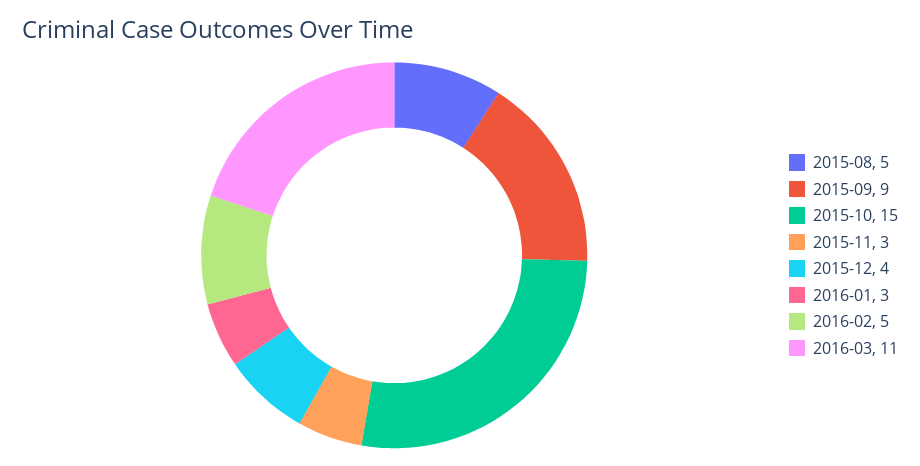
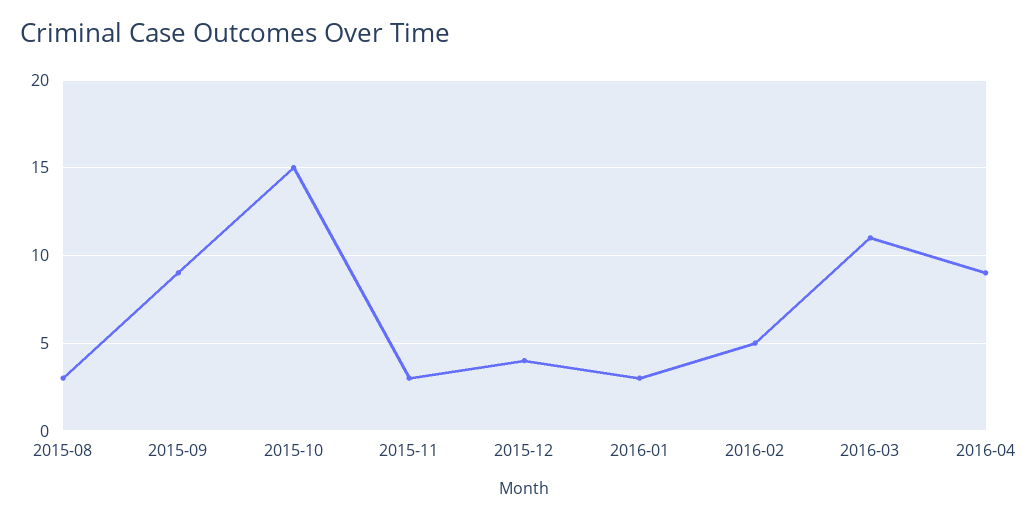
2015-08: 5 -> 3
2016-04: none -> 9

